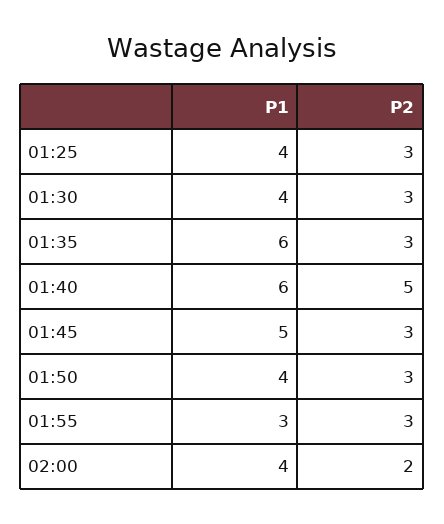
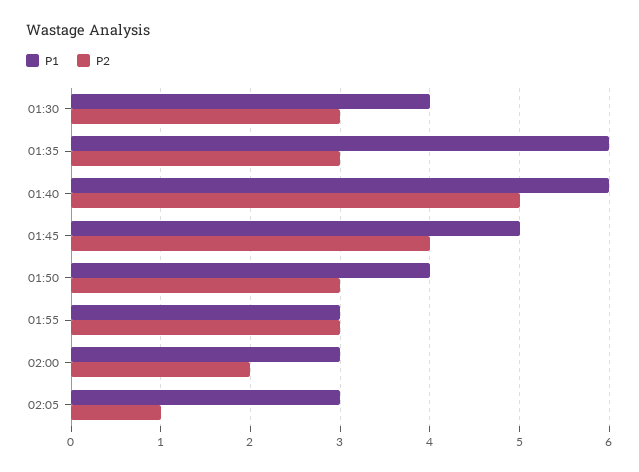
P1, 01:25: 4 -> none
P2, 01:25: 3 -> none
P2, 01:45: 3 -> 4
P1, 02:00: 4 -> 3
P1, 02:05: none -> 3
P2, 02:05: none -> 1

